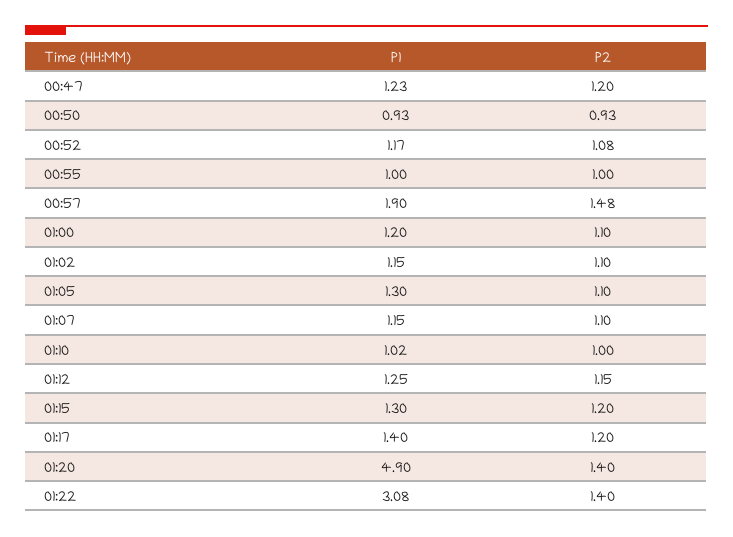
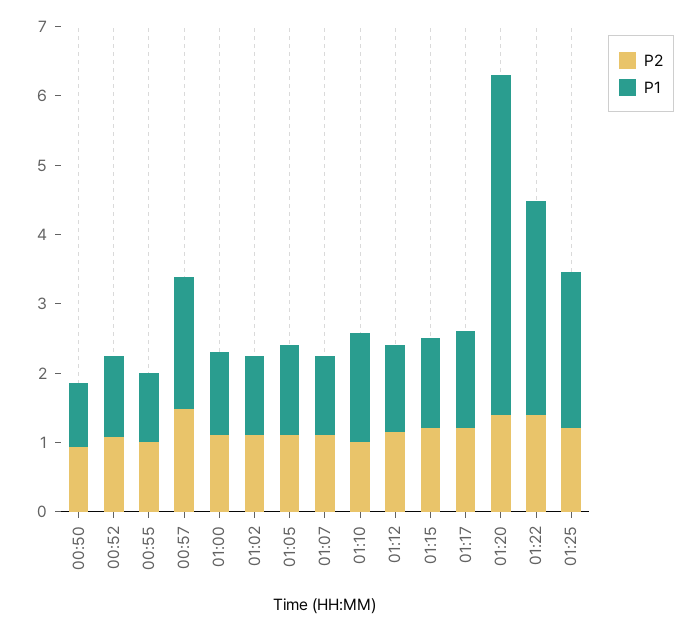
P1, 00:47: 1.23 -> none
P2, 00:47: 1.2 -> none
P1, 01:10: 1.02 -> 1.6
P2, 01:25: none -> 1.2
P1, 01:25: none -> 2.2

